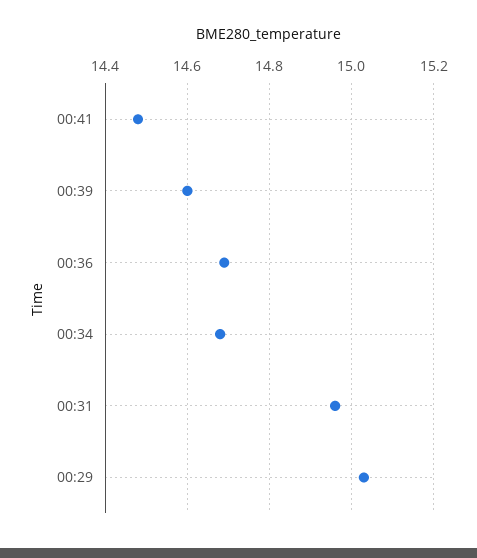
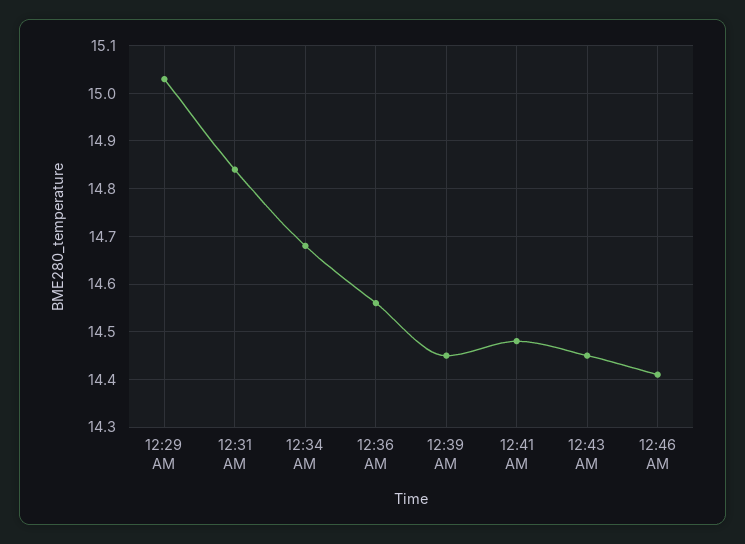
00:39: 14.6 -> 14.45
00:36: 14.7 -> 14.55
00:31: 14.95 -> 14.85
12:43 AM: none -> 14.45
12:46 AM: none -> 14.4

